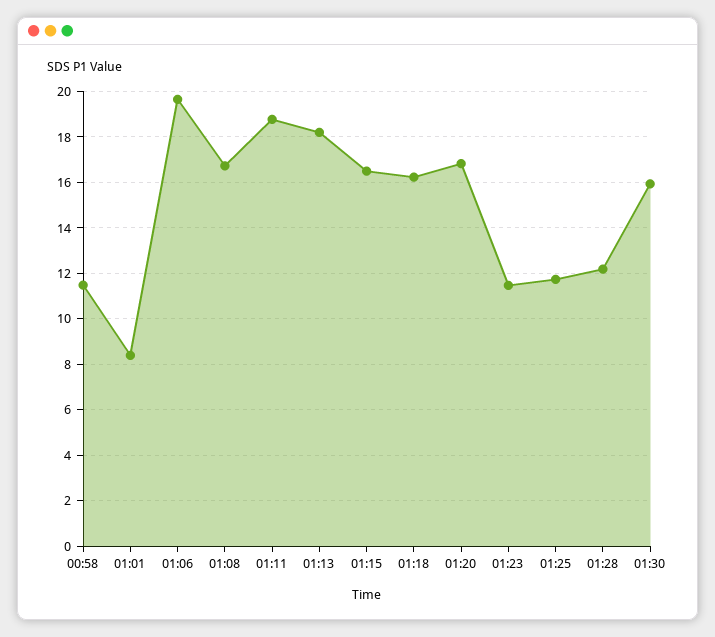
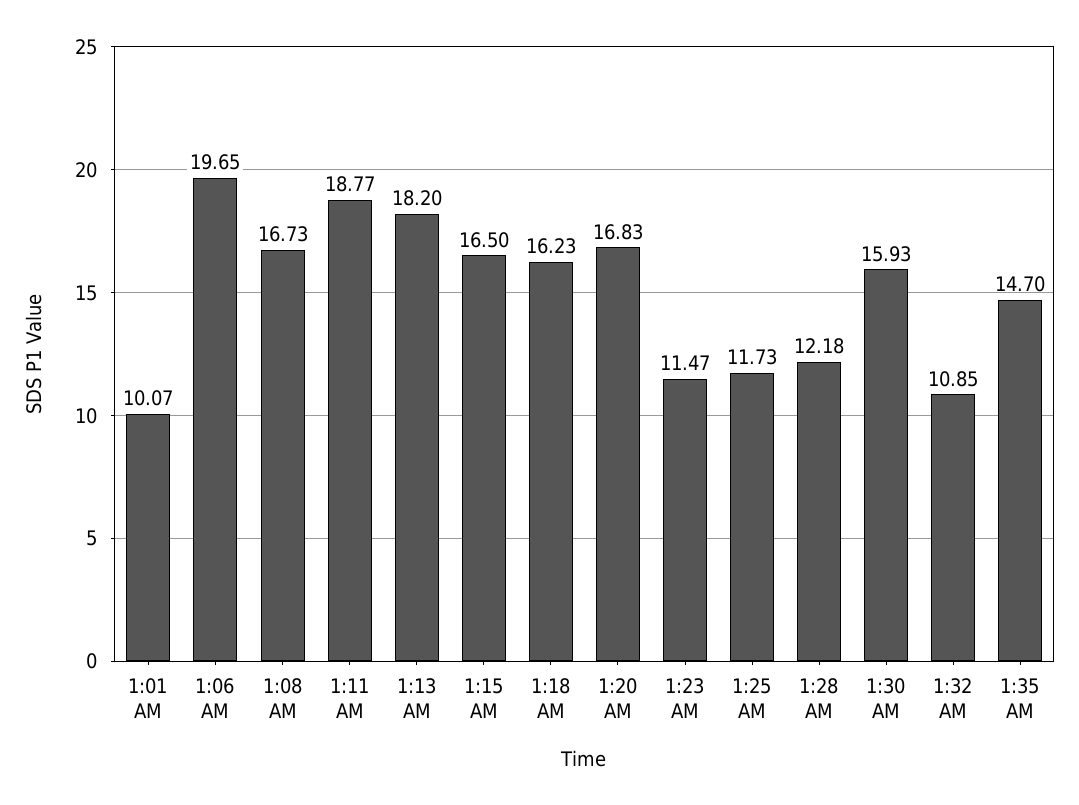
00:58: 11.5 -> none
01:01: 8.5 -> 10.07
1:32 AM: none -> 10.85
1:35 AM: none -> 14.7

